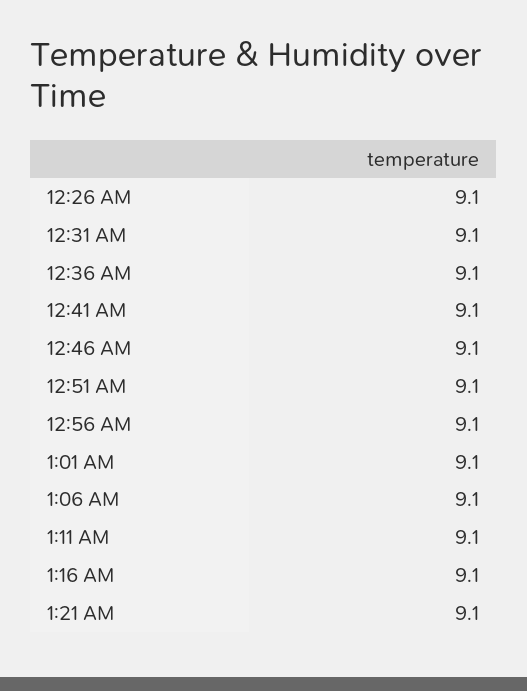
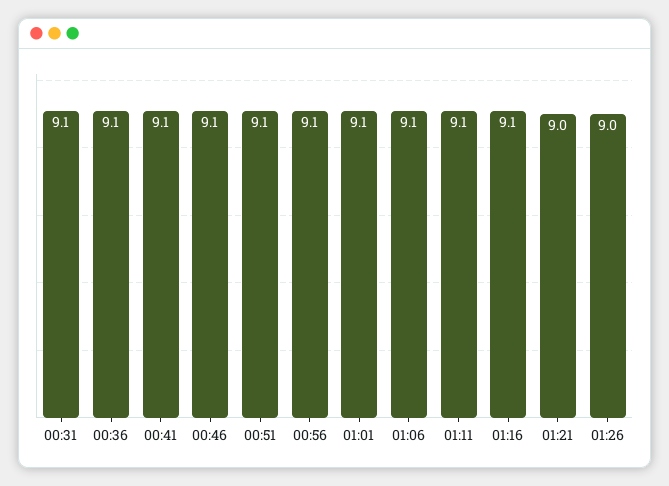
12:26 AM: 9.1 -> none
1:21 AM: 9.1 -> 9
01:26: none -> 9

